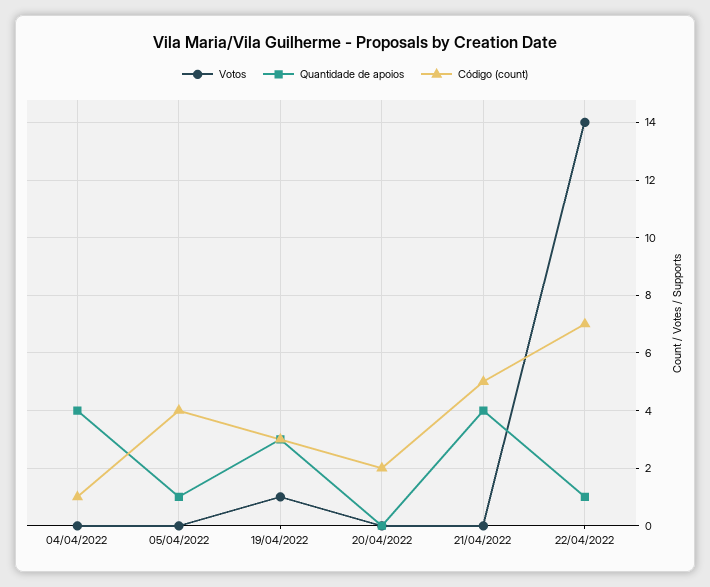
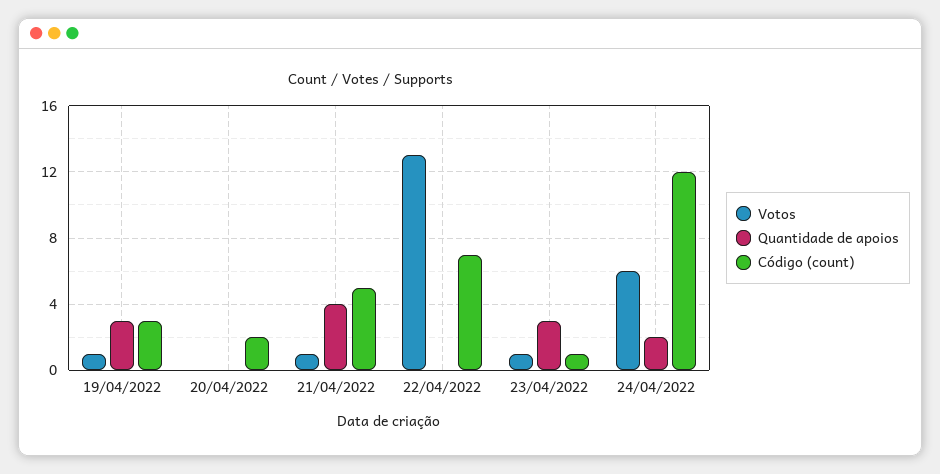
Votos, 04/04/2022: 0 -> none
Quantidade de apoios, 04/04/2022: 4 -> none
Código (count), 04/04/2022: 1 -> none
Votos, 05/04/2022: 0 -> none
Quantidade de apoios, 05/04/2022: 1 -> none
Código (count), 05/04/2022: 4 -> none
Votos, 21/04/2022: 0 -> 1
Votos, 22/04/2022: 14 -> 13
Quantidade de apoios, 22/04/2022: 1 -> 0
Votos, 23/04/2022: none -> 1
Quantidade de apoios, 23/04/2022: none -> 3
Código (count), 23/04/2022: none -> 1
Votos, 24/04/2022: none -> 6
Quantidade de apoios, 24/04/2022: none -> 2
Código (count), 24/04/2022: none -> 12

